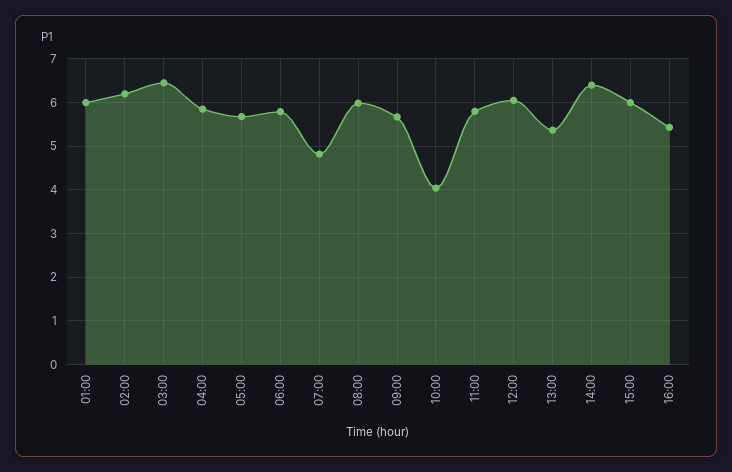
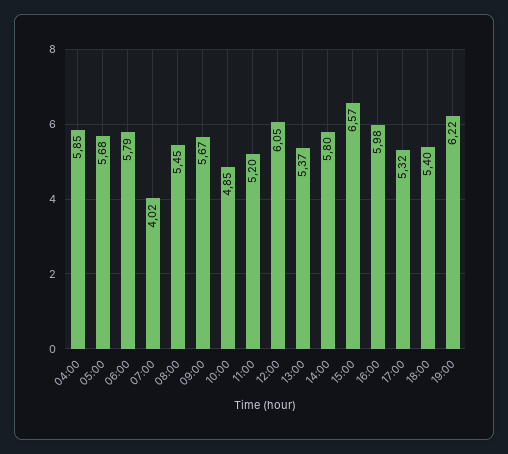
01:00: 6 -> none
02:00: 6.2 -> none
03:00: 6.4 -> none
07:00: 4.8 -> 4.02
08:00: 6 -> 5.45
10:00: 4 -> 4.85
11:00: 5.8 -> 5.2
14:00: 6.4 -> 5.8
15:00: 6 -> 6.57
16:00: 5.4 -> 5.98
17:00: none -> 5.32
18:00: none -> 5.4
19:00: none -> 6.22

